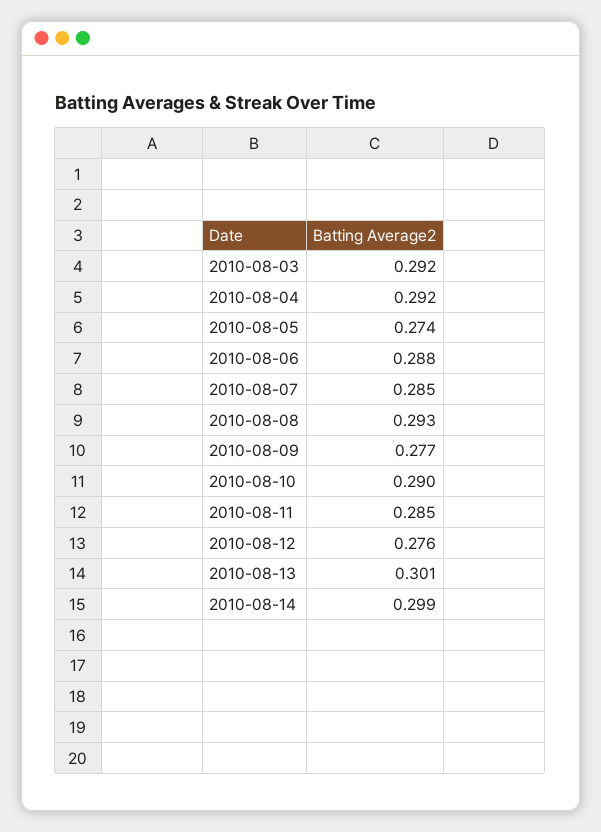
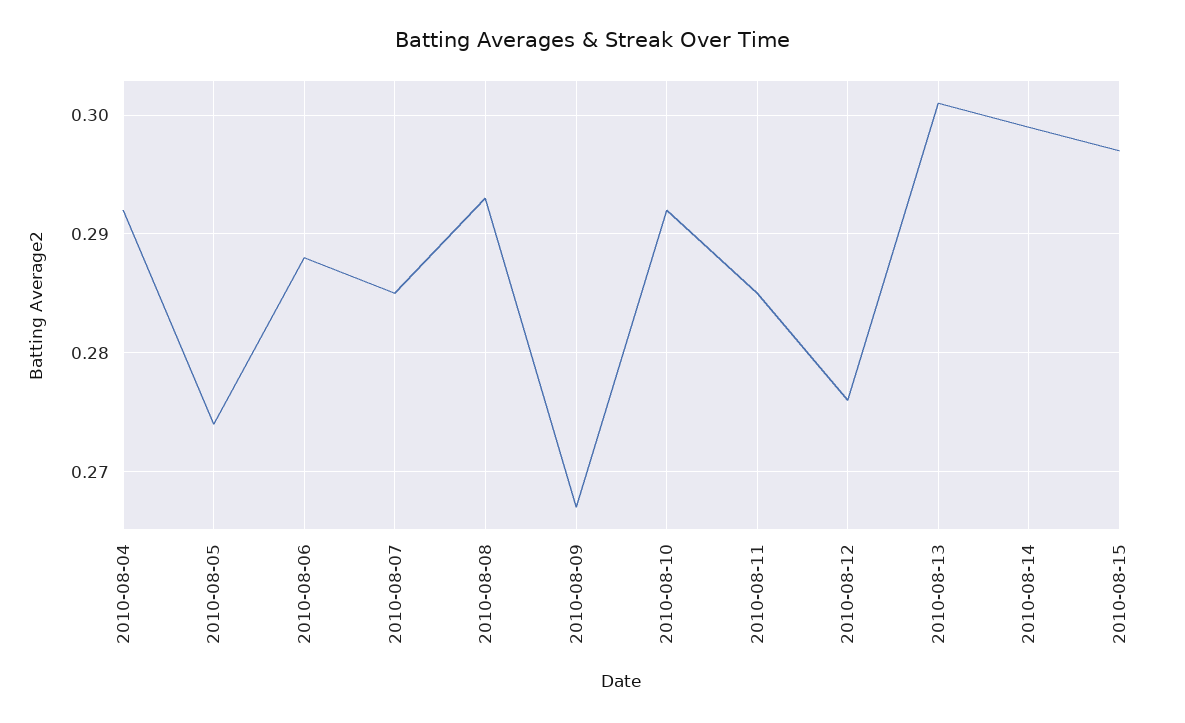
2010-08-03: 0.292 -> none
2010-08-09: 0.277 -> 0.267
2010-08-10: 0.29 -> 0.292
2010-08-15: none -> 0.297

